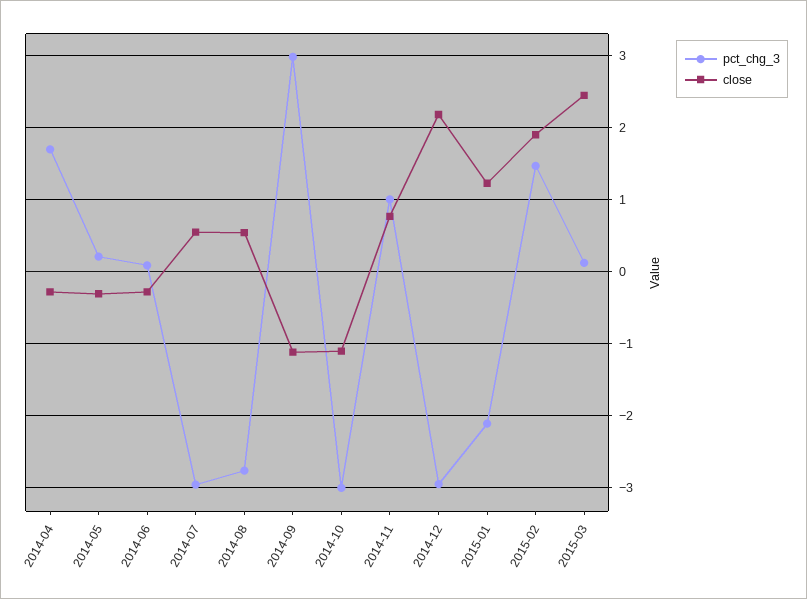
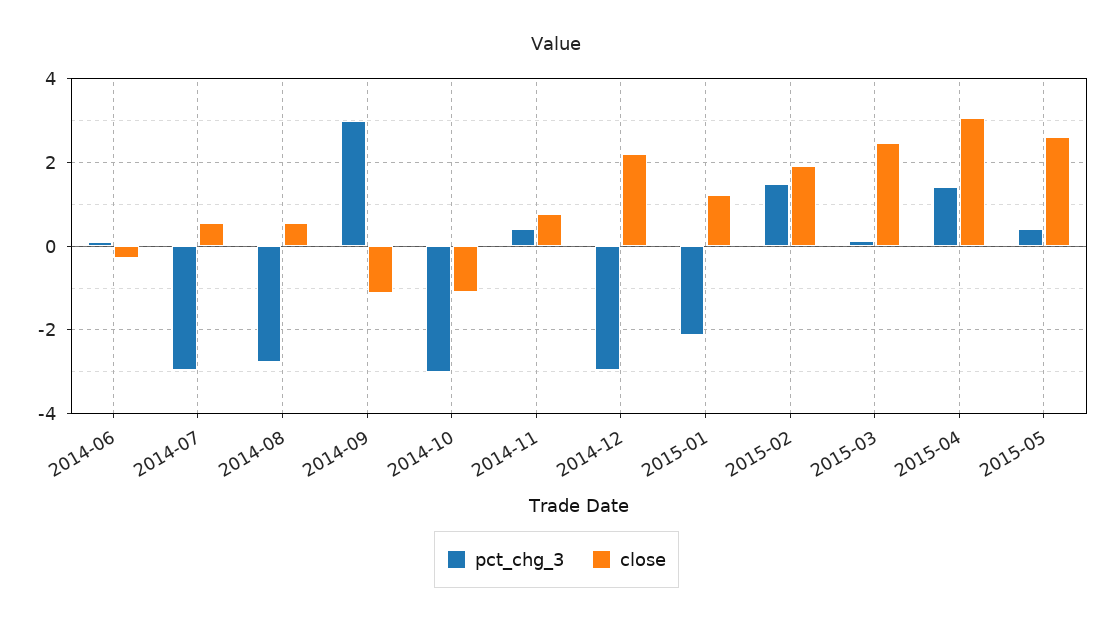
pct_chg_3, 2014-04: 1.7 -> none
close, 2014-04: -0.3 -> none
pct_chg_3, 2014-05: 0.2 -> none
close, 2014-05: -0.3 -> none
pct_chg_3, 2014-11: 1 -> 0.4
pct_chg_3, 2015-04: none -> 1.4
close, 2015-04: none -> 3
pct_chg_3, 2015-05: none -> 0.4
close, 2015-05: none -> 2.6

